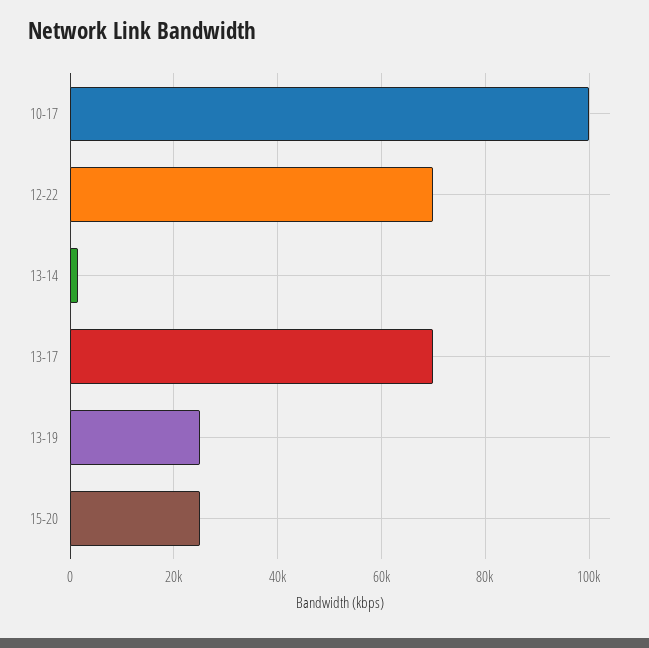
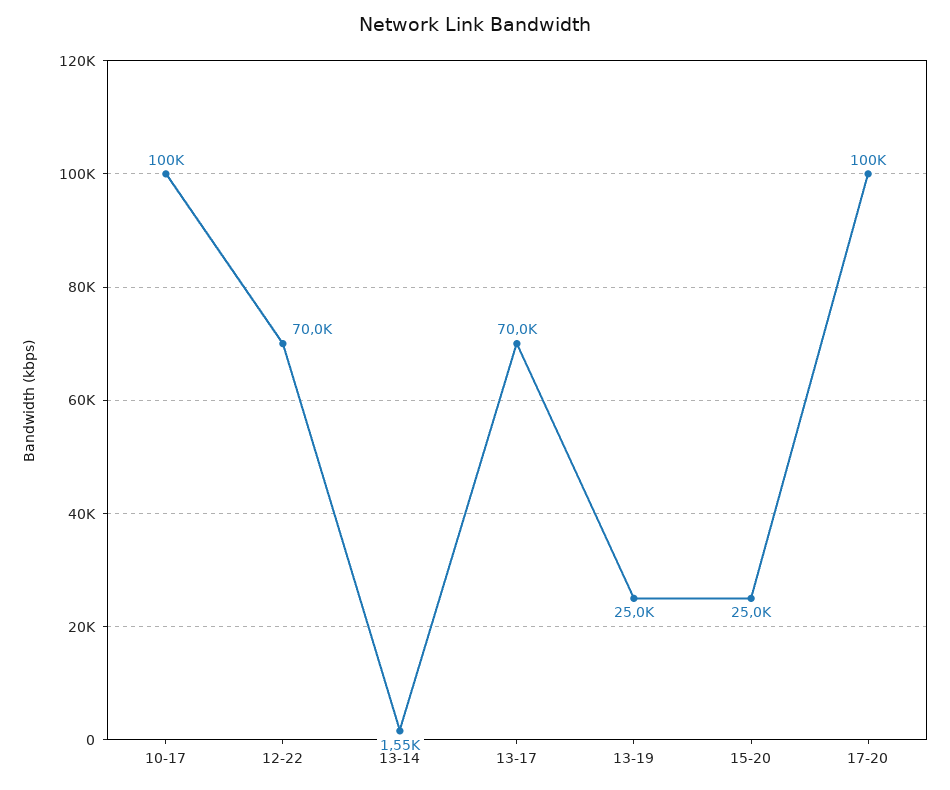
17-20: none -> 100000

